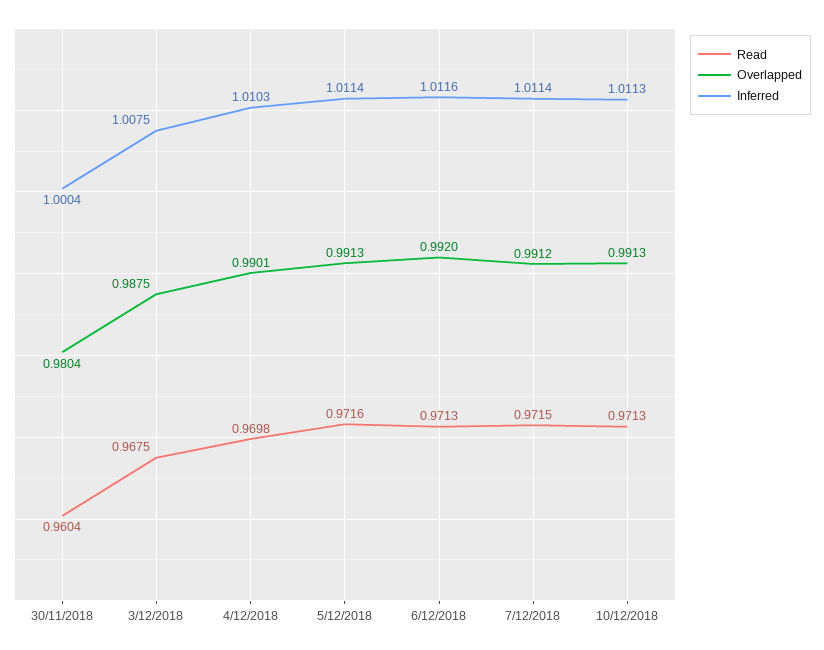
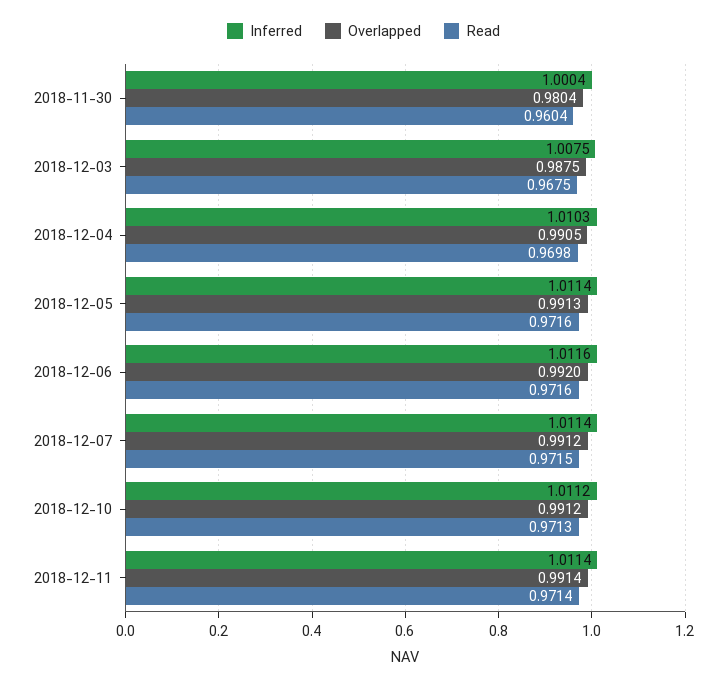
Overlapped, 4/12/2018: 0.9901 -> 0.9905
Read, 6/12/2018: 0.9713 -> 0.9716
Overlapped, 10/12/2018: 0.9913 -> 0.9912
Inferred, 10/12/2018: 1.0113 -> 1.0112
Inferred, 2018-12-11: none -> 1.0114
Overlapped, 2018-12-11: none -> 0.9914
Read, 2018-12-11: none -> 0.9714

